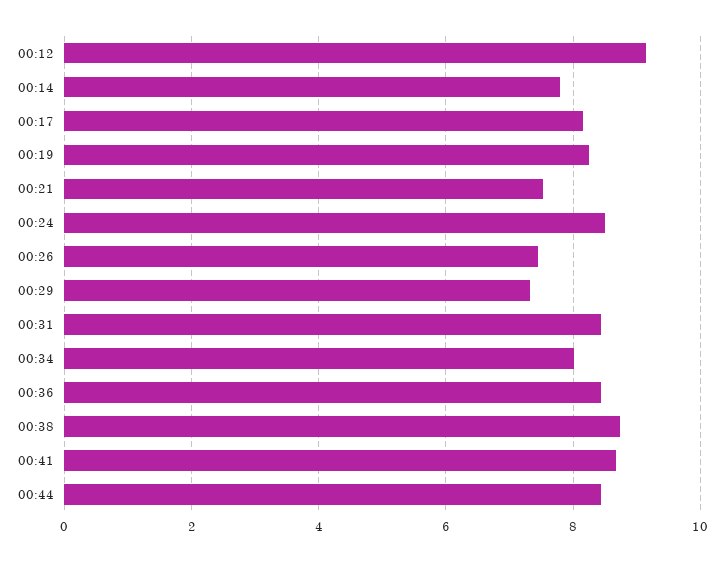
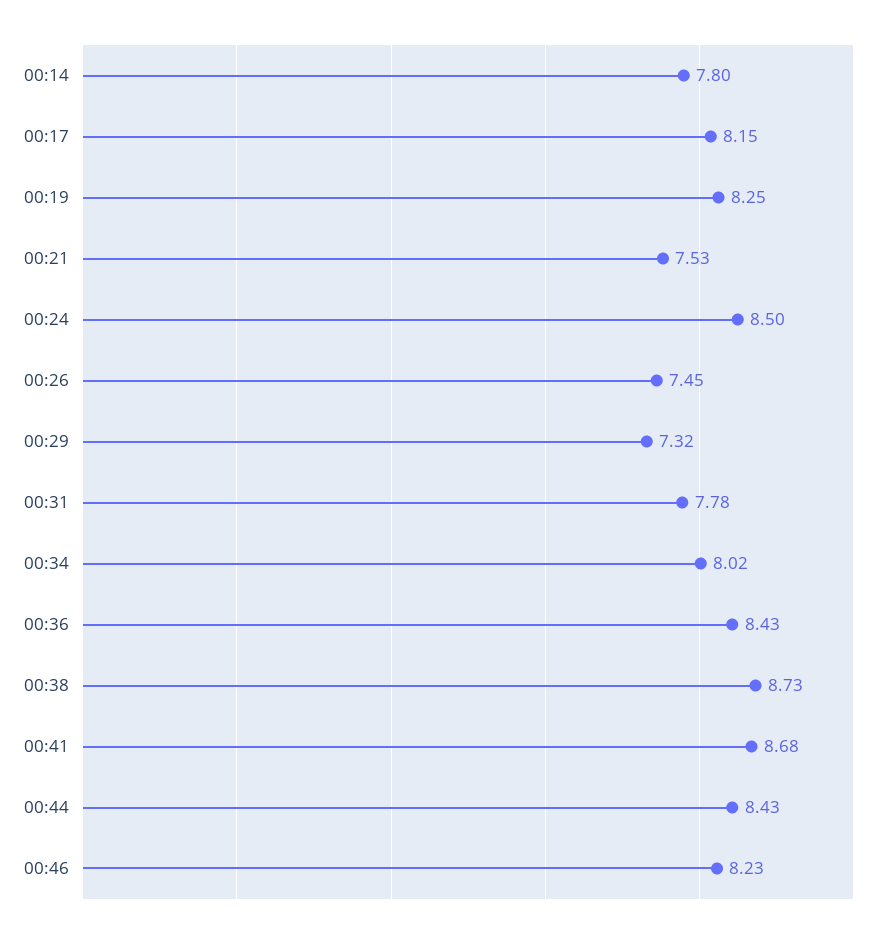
00:12: 9.2 -> none
00:31: 8.4 -> 7.78
00:46: none -> 8.23

